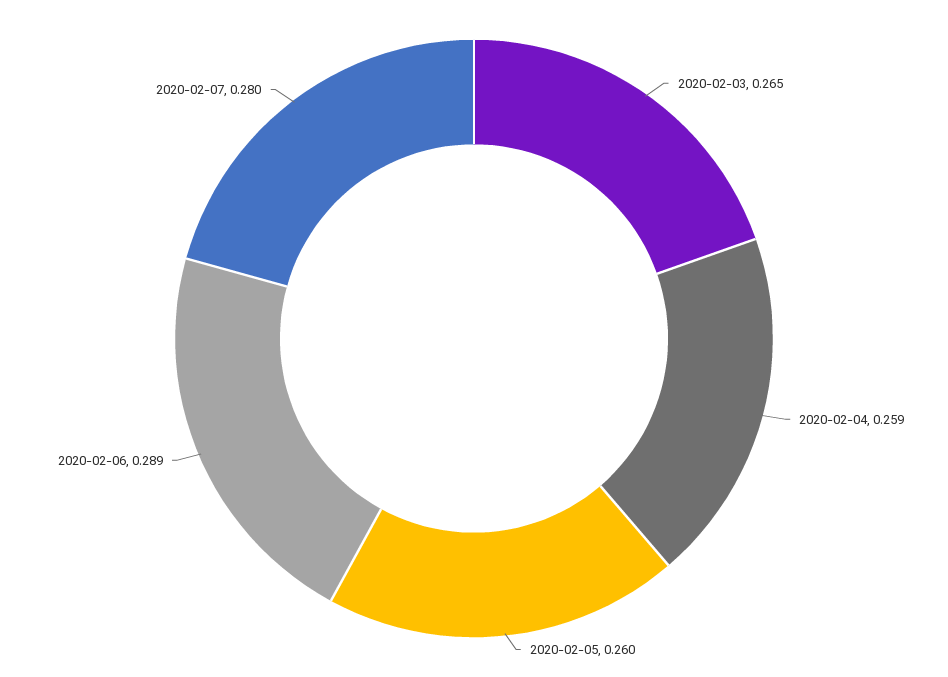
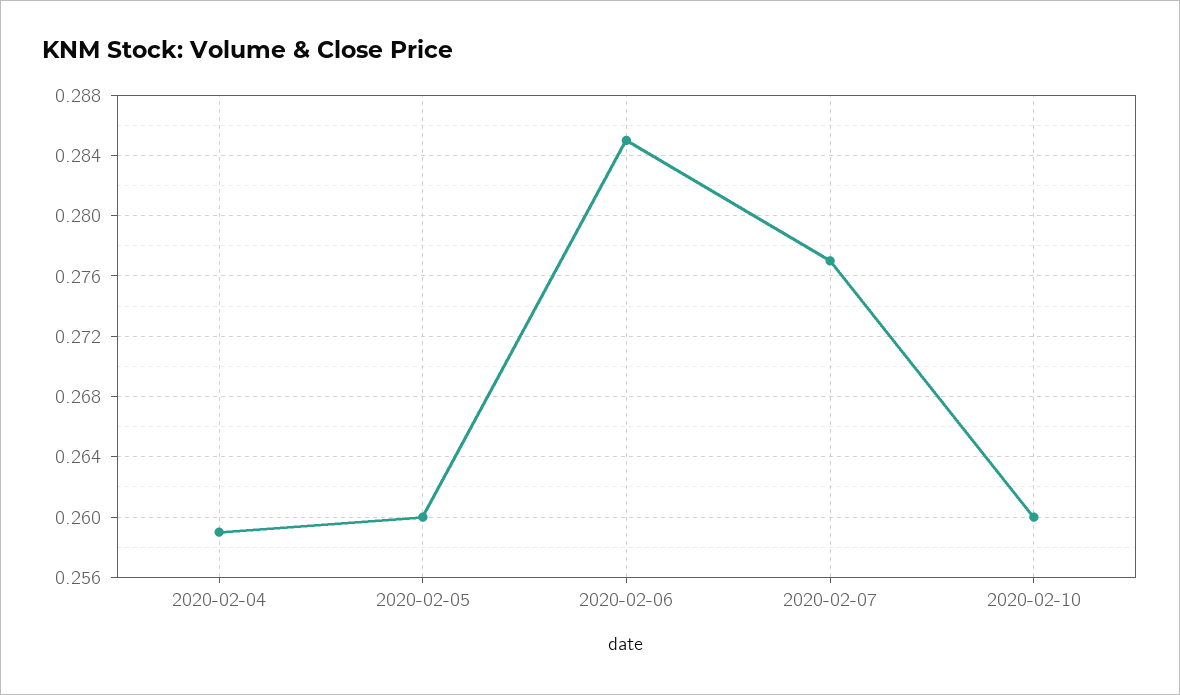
2020-02-03: 0.265 -> none
2020-02-06: 0.289 -> 0.285
2020-02-07: 0.28 -> 0.277
2020-02-10: none -> 0.26

